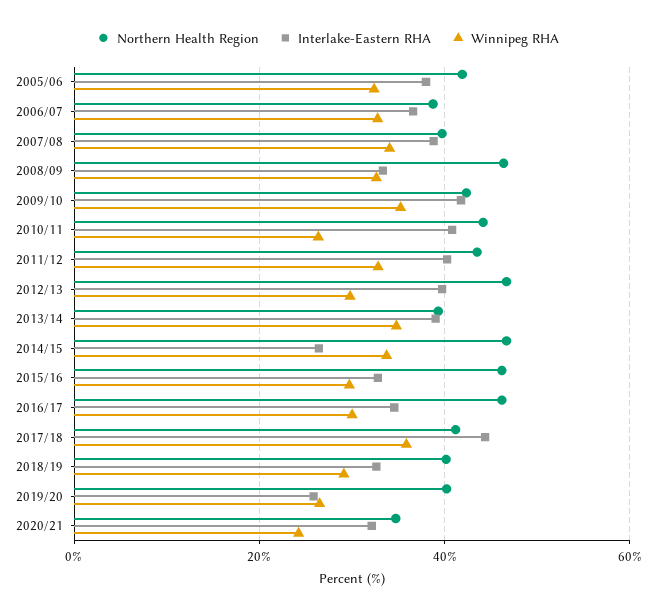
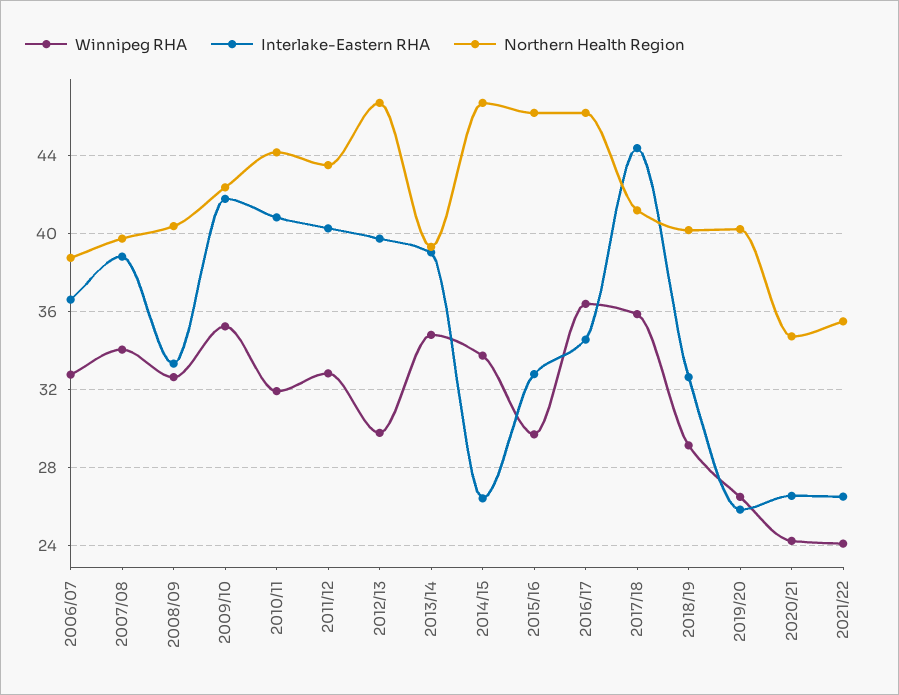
Northern Health Region, 2005/06: 42 -> none
Interlake-Eastern RHA, 2005/06: 38 -> none
Winnipeg RHA, 2005/06: 32 -> none
Northern Health Region, 2008/09: 46 -> 40.5
Winnipeg RHA, 2010/11: 26 -> 32
Winnipeg RHA, 2016/17: 30 -> 36.5
Interlake-Eastern RHA, 2020/21: 32 -> 26.5
Winnipeg RHA, 2021/22: none -> 24
Interlake-Eastern RHA, 2021/22: none -> 26.5
Northern Health Region, 2021/22: none -> 35.5

